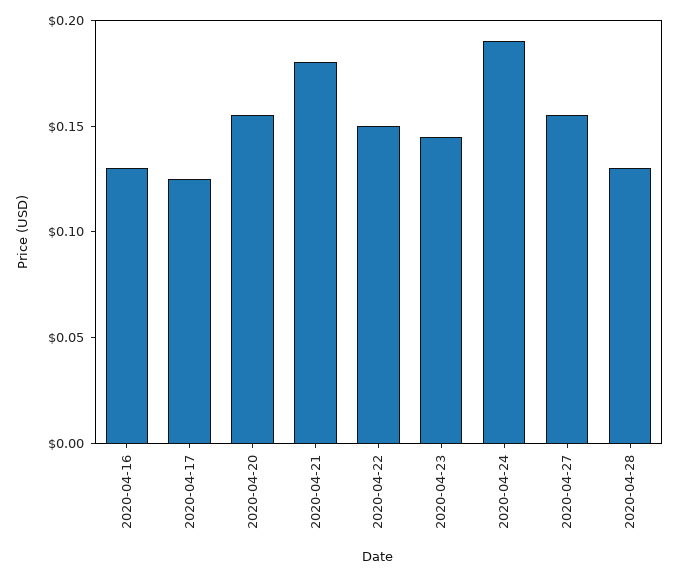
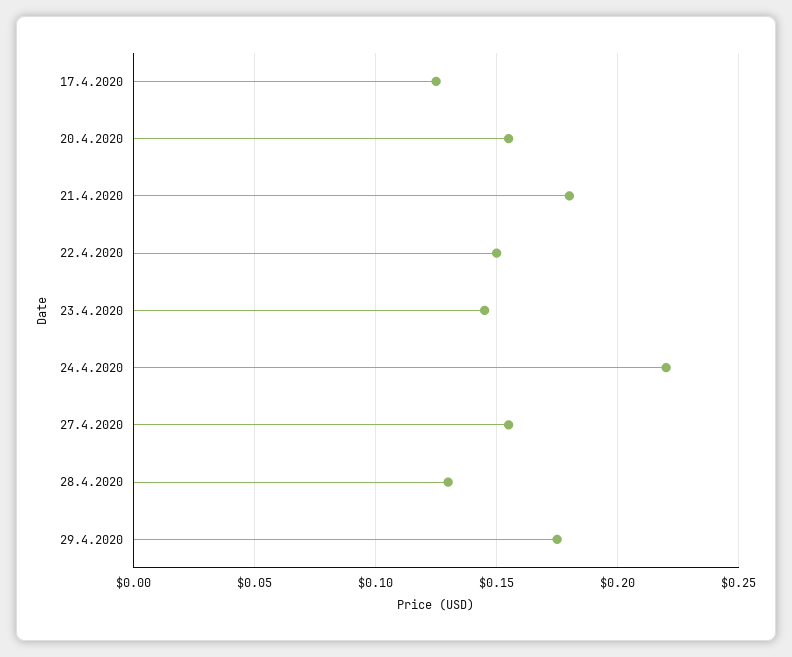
2020-04-16: 0.13 -> none
2020-04-24: 0.19 -> 0.22
29.4.2020: none -> 0.175

